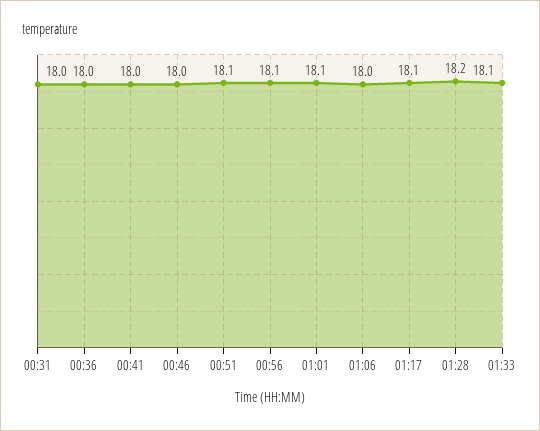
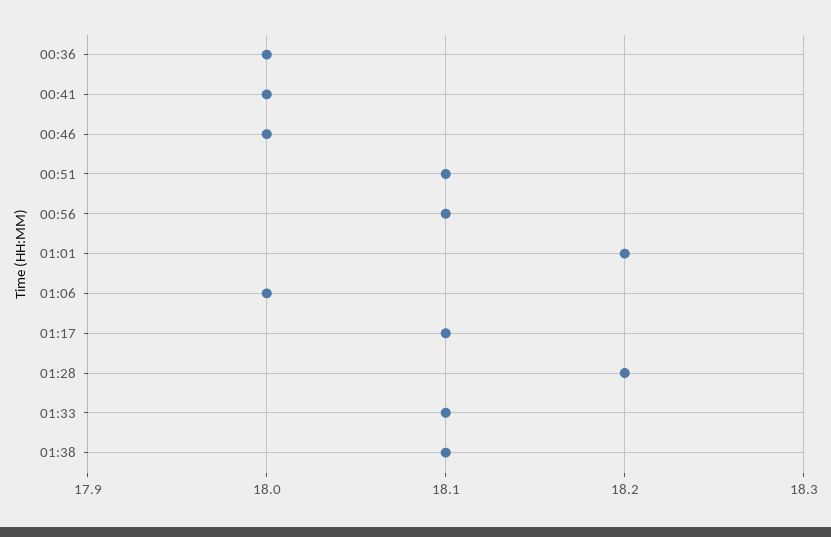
00:31: 18 -> none
01:01: 18.1 -> 18.2
01:38: none -> 18.1

